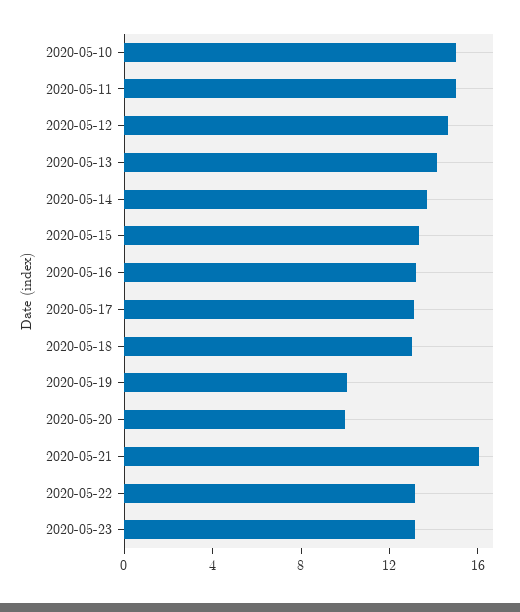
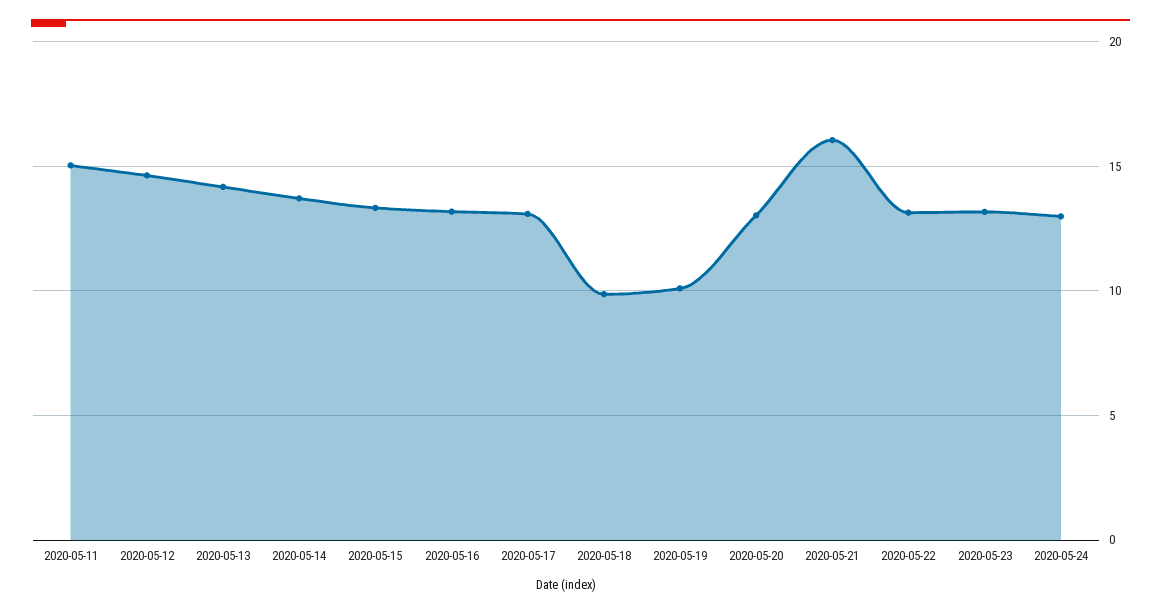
2020-05-10: 15 -> none
2020-05-18: 13 -> 10
2020-05-20: 10 -> 13
2020-05-24: none -> 13

